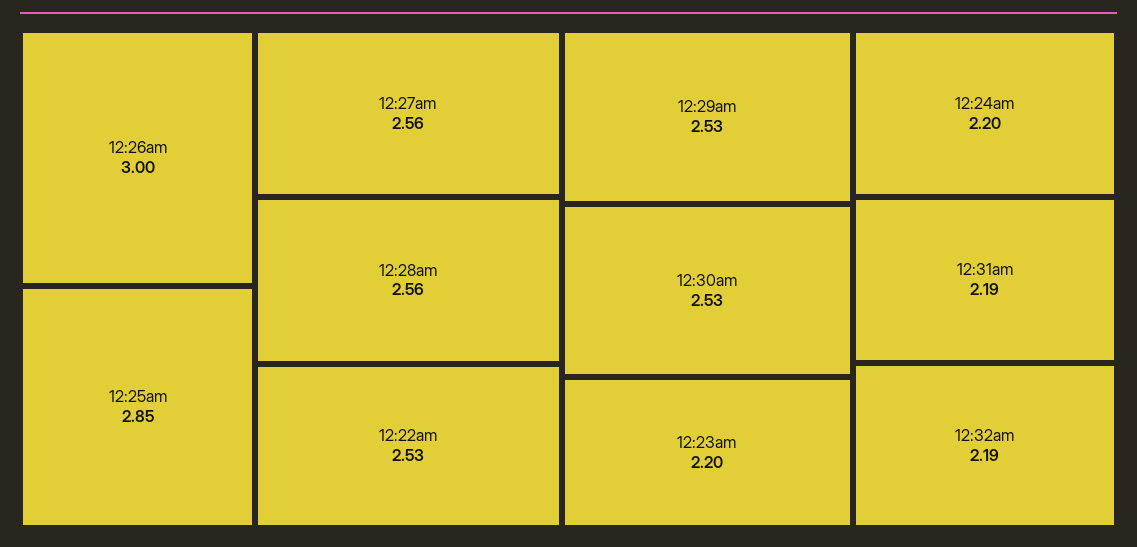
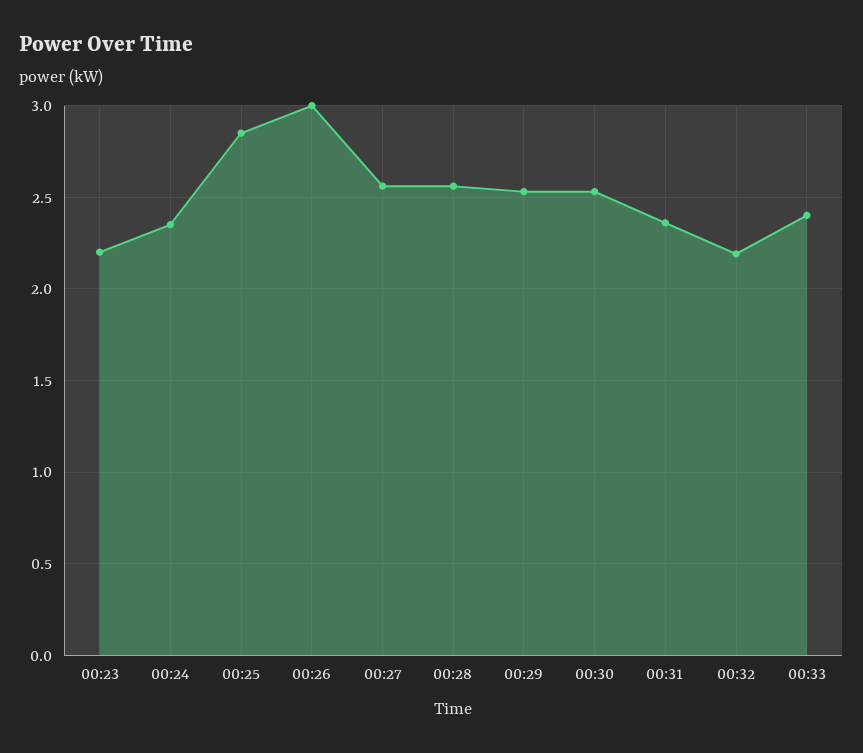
12:22am: 2.53 -> none
12:24am: 2.2 -> 2.35
12:31am: 2.19 -> 2.35
00:33: none -> 2.4

